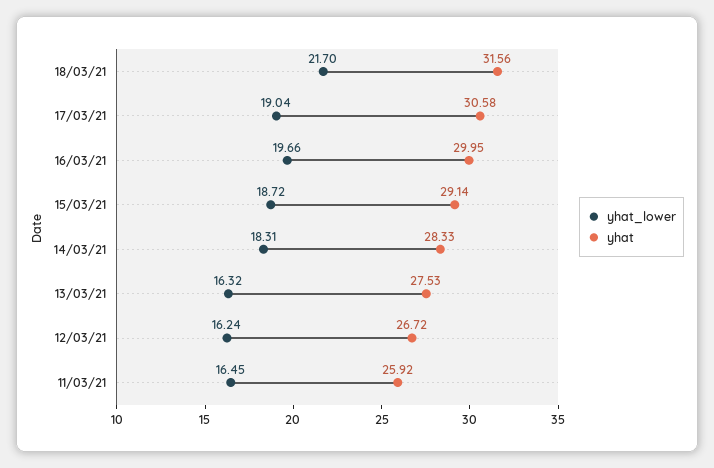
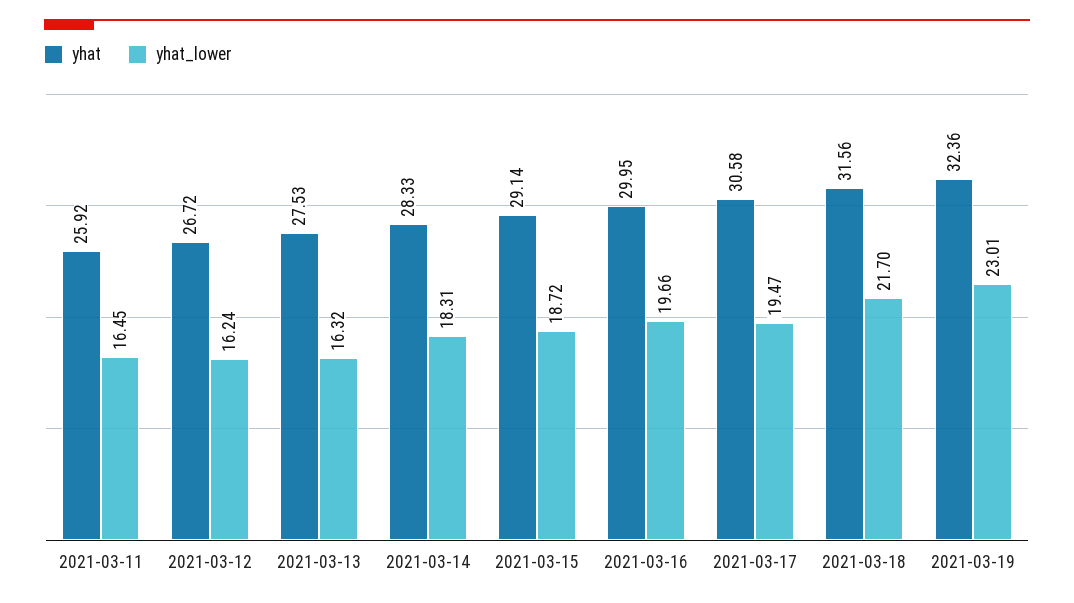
yhat_lower, 17/03/21: 19.04 -> 19.47
yhat, 2021-03-19: none -> 32.36
yhat_lower, 2021-03-19: none -> 23.01

